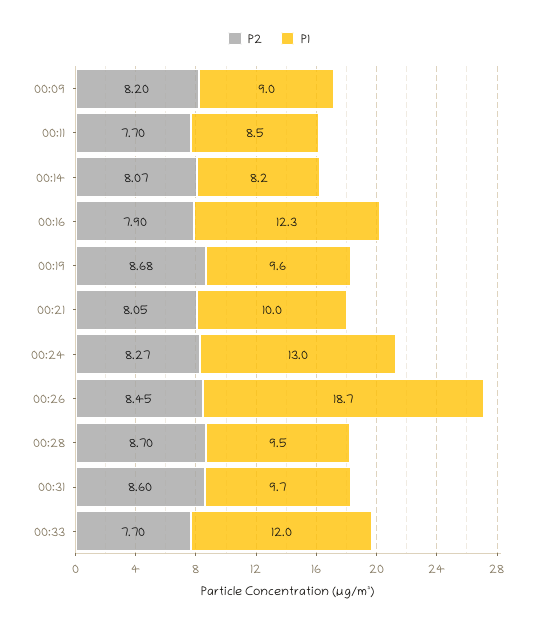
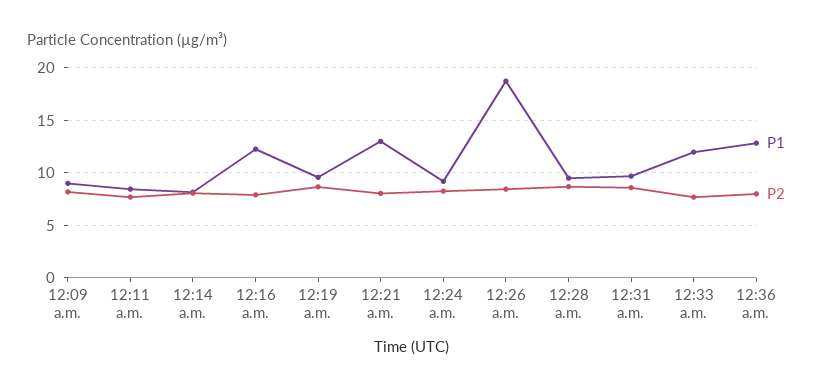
P1, 00:21: 10 -> 13
P1, 00:24: 13 -> 9
P1, 12:36 a.m.: none -> 13
P2, 12:36 a.m.: none -> 8

